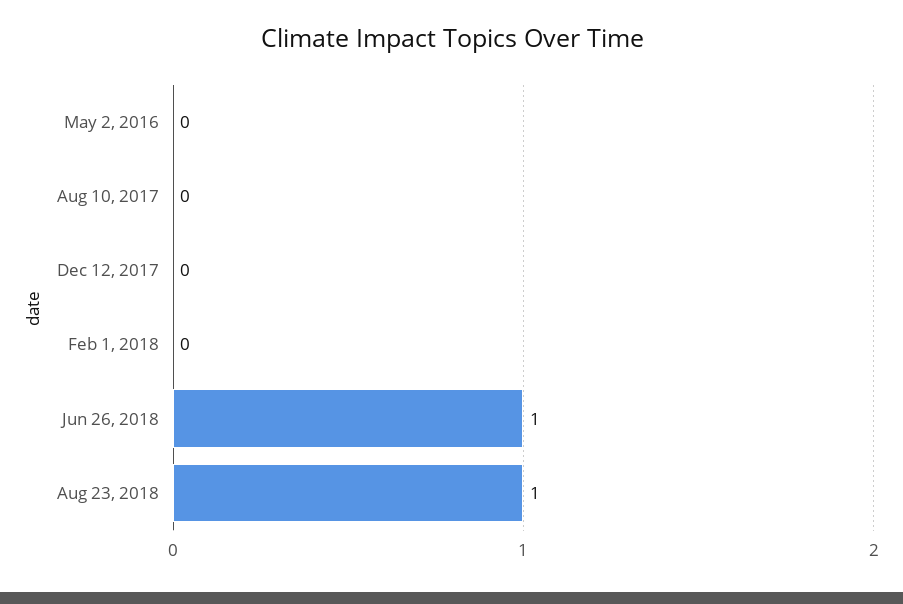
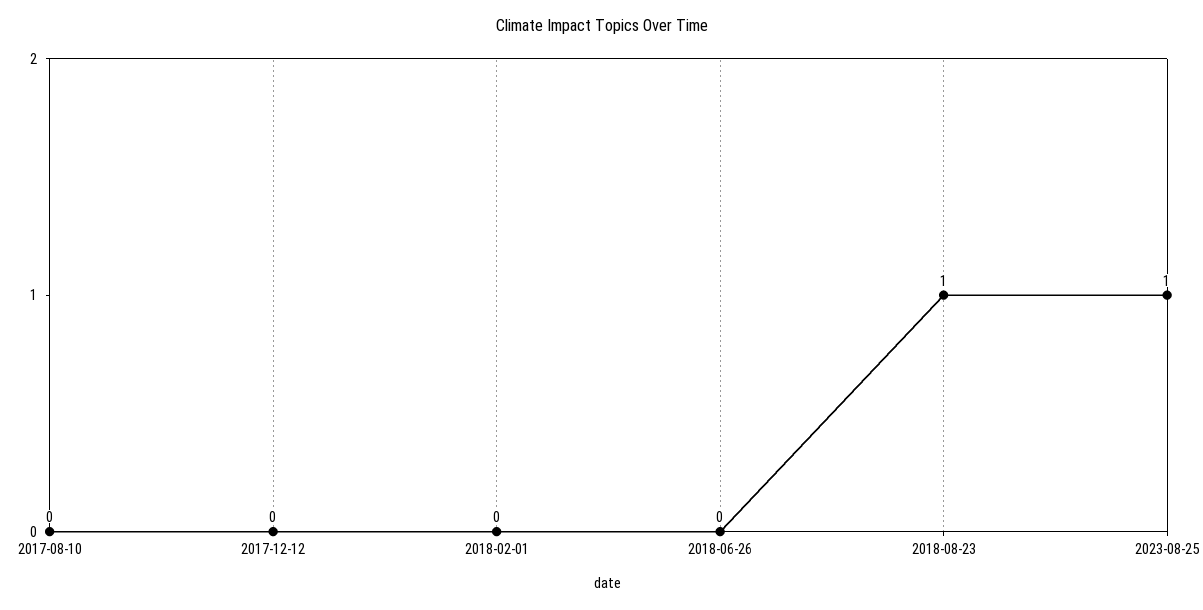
May 2, 2016: 0 -> none
Jun 26, 2018: 1 -> 0
2023-08-25: none -> 1

